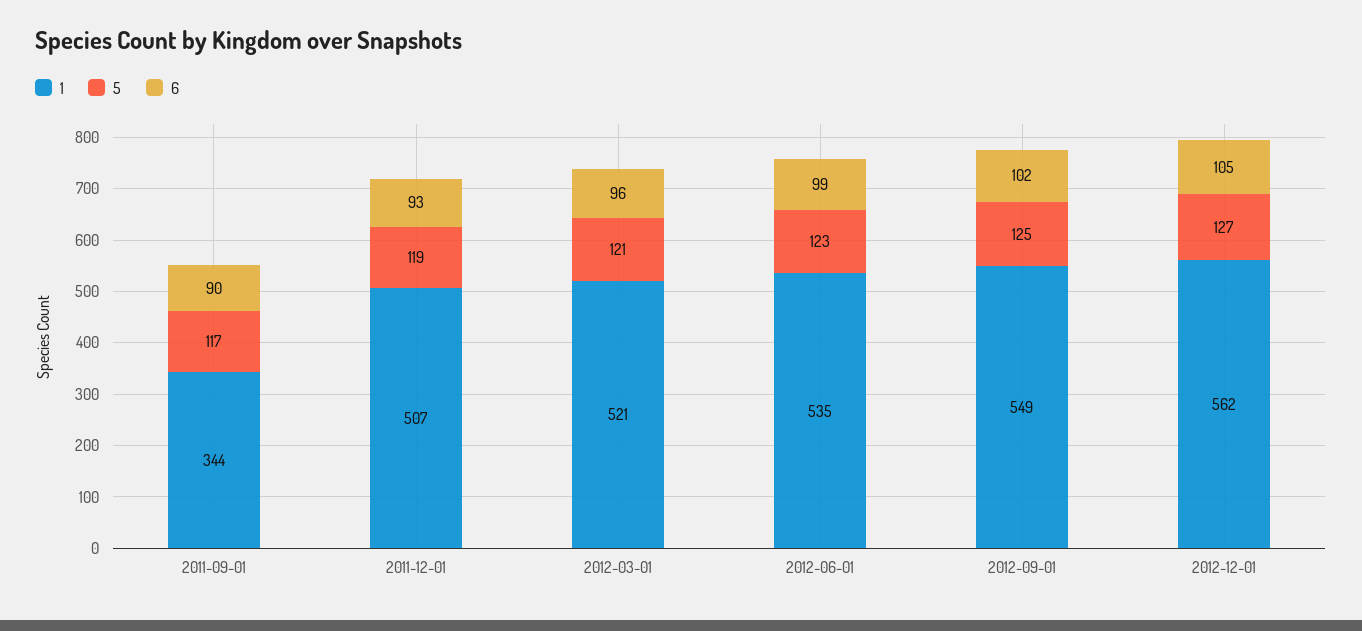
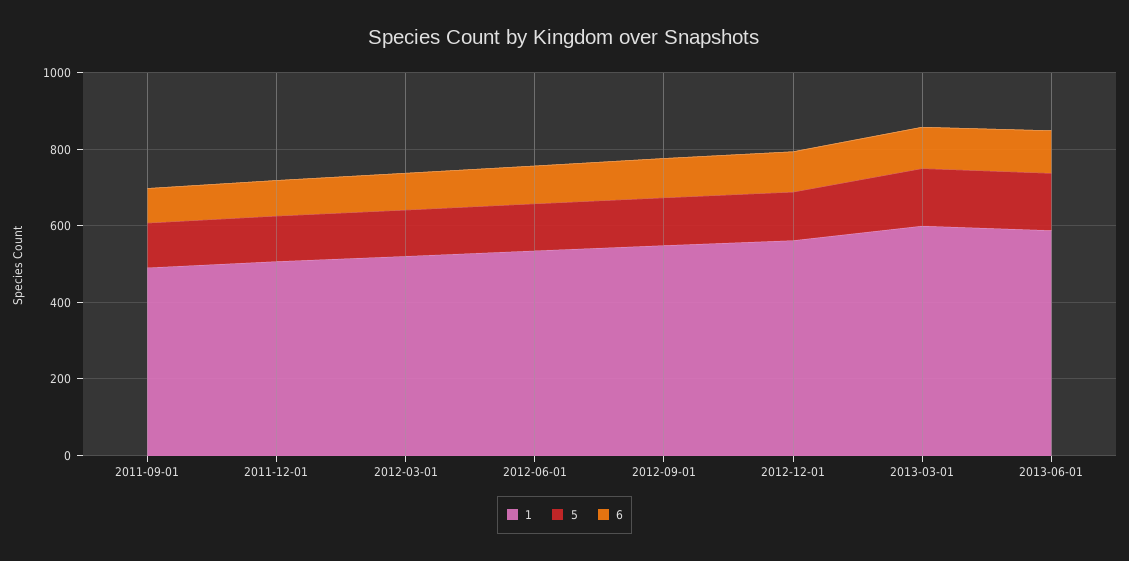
1, 2011-09-01: 344 -> 500
1, 2013-03-01: none -> 600
5, 2013-03-01: none -> 150
6, 2013-03-01: none -> 100
1, 2013-06-01: none -> 600
5, 2013-06-01: none -> 150
6, 2013-06-01: none -> 100

